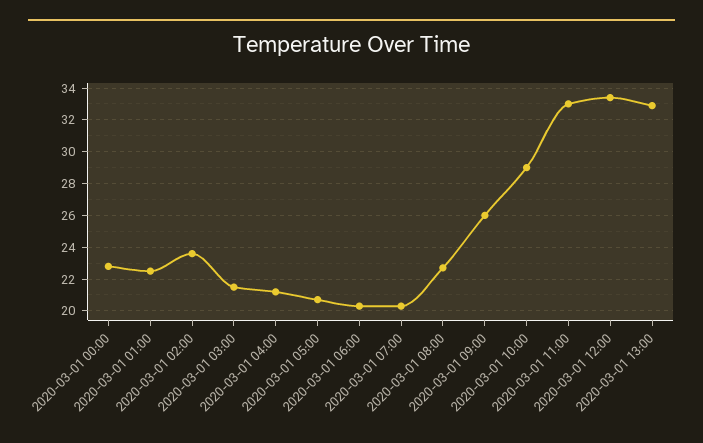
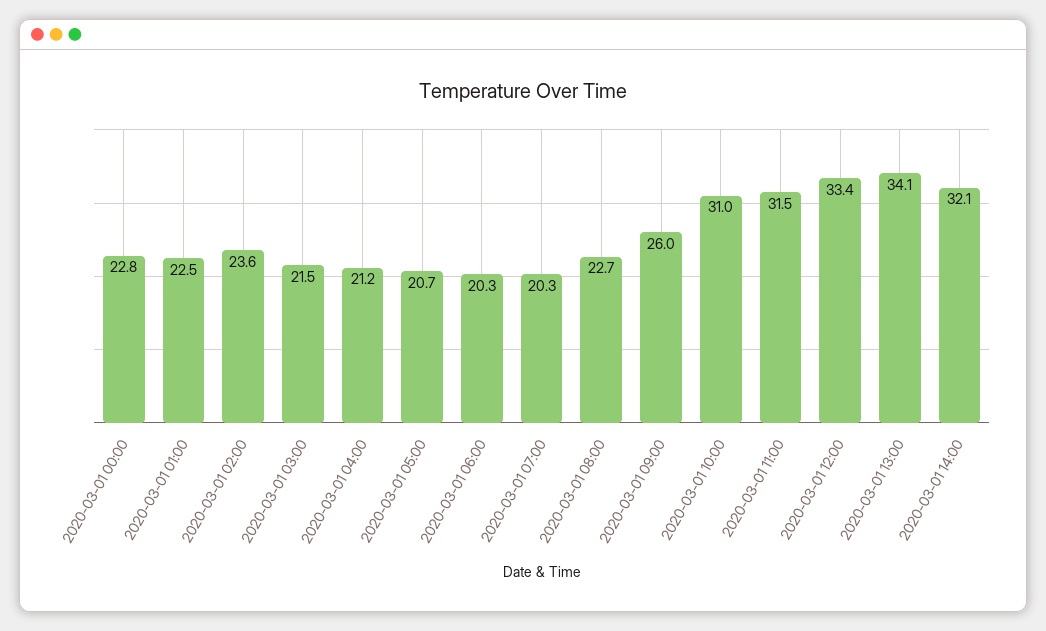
2020-03-01 10:00: 29 -> 31
2020-03-01 11:00: 33 -> 31.5
2020-03-01 13:00: 33 -> 34.1
2020-03-01 14:00: none -> 32.1

